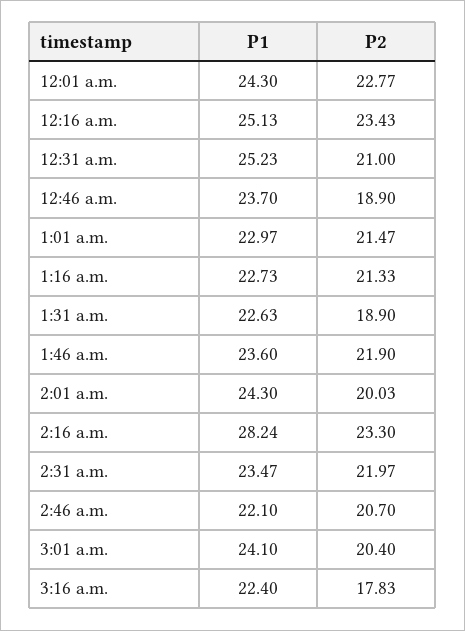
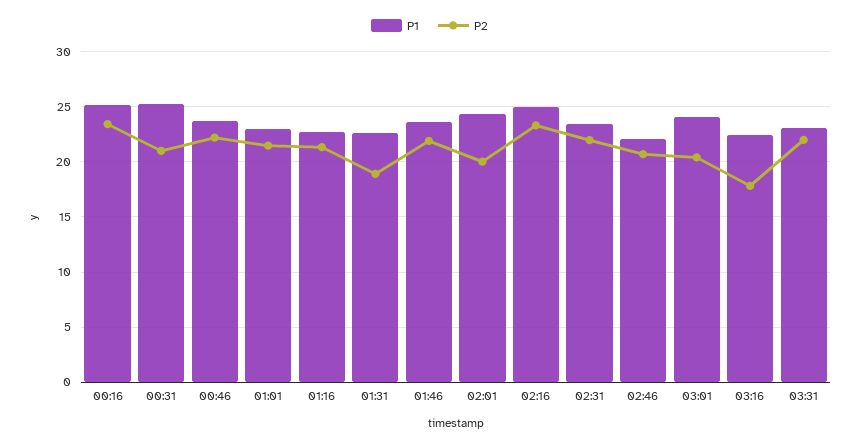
P1, 12:01 a.m.: 24.3 -> none
P2, 12:01 a.m.: 22.77 -> none
P2, 12:46 a.m.: 18.9 -> 22
P1, 2:16 a.m.: 28.24 -> 25
P1, 03:31: none -> 23
P2, 03:31: none -> 22

